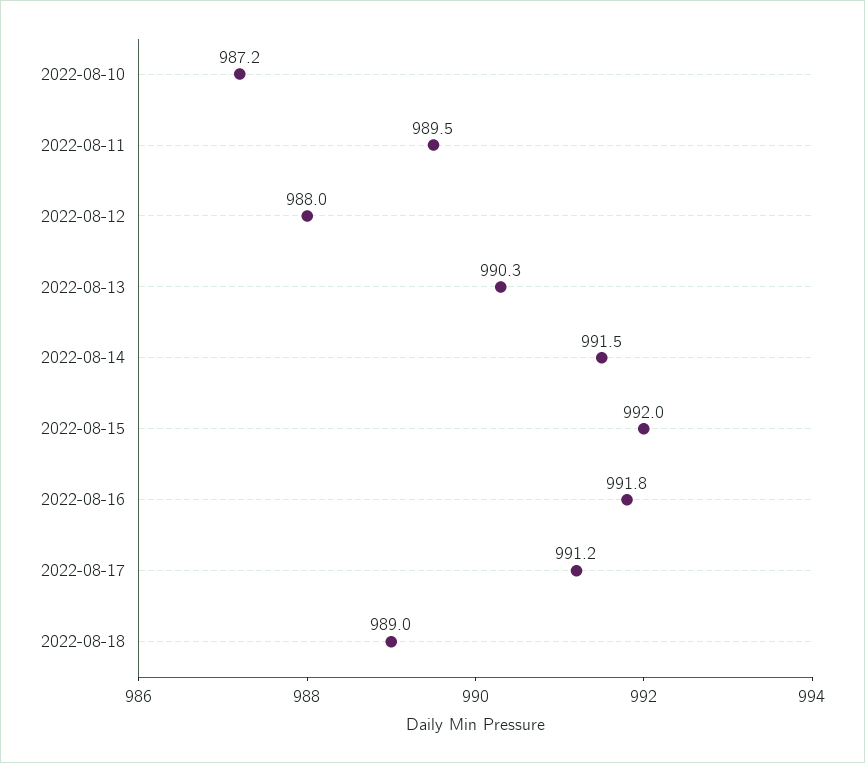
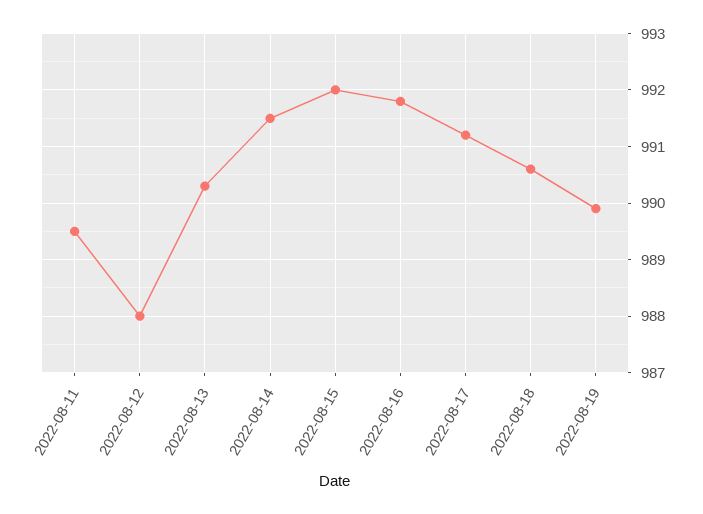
2022-08-10: 987.2 -> none
2022-08-18: 989 -> 990.5
2022-08-19: none -> 990

